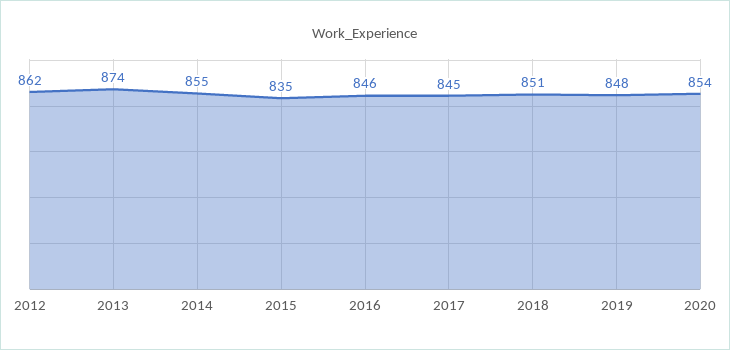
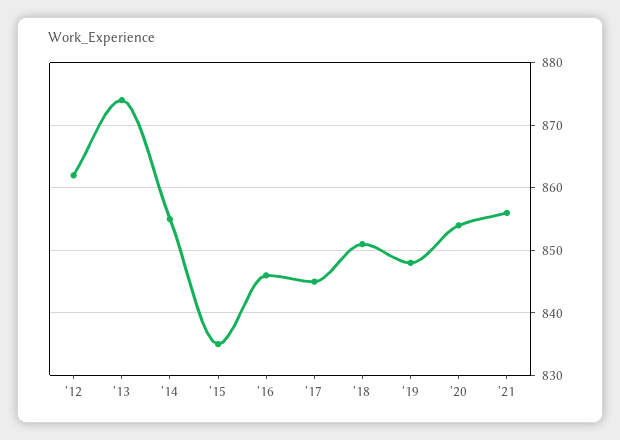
'21: none -> 856

